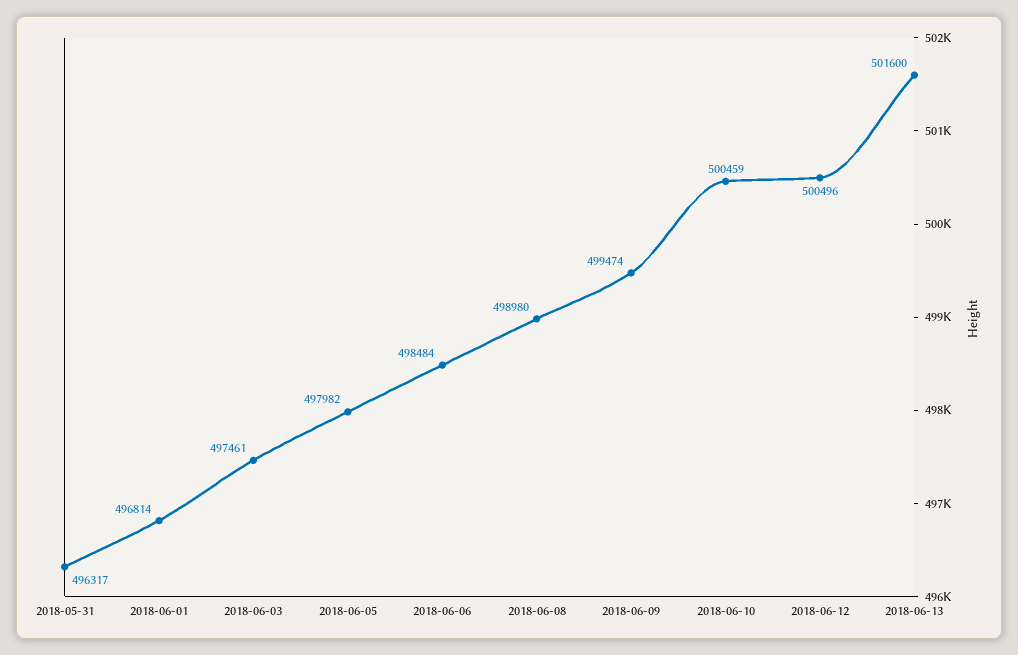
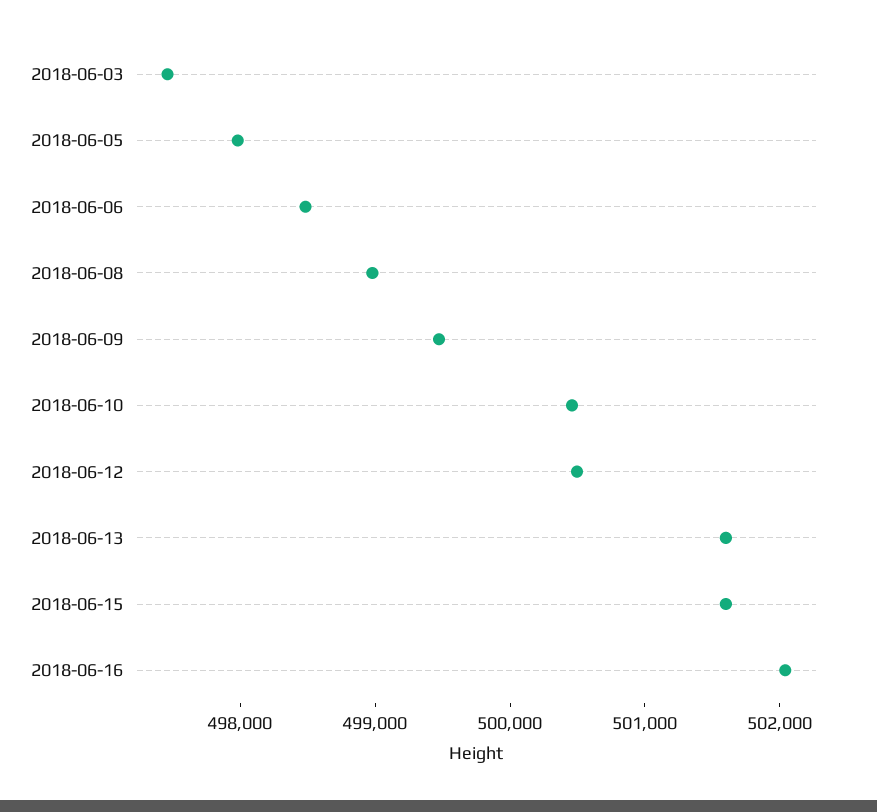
2018-05-31: 496317 -> none
2018-06-01: 496814 -> none
2018-06-15: none -> 501600
2018-06-16: none -> 502000

